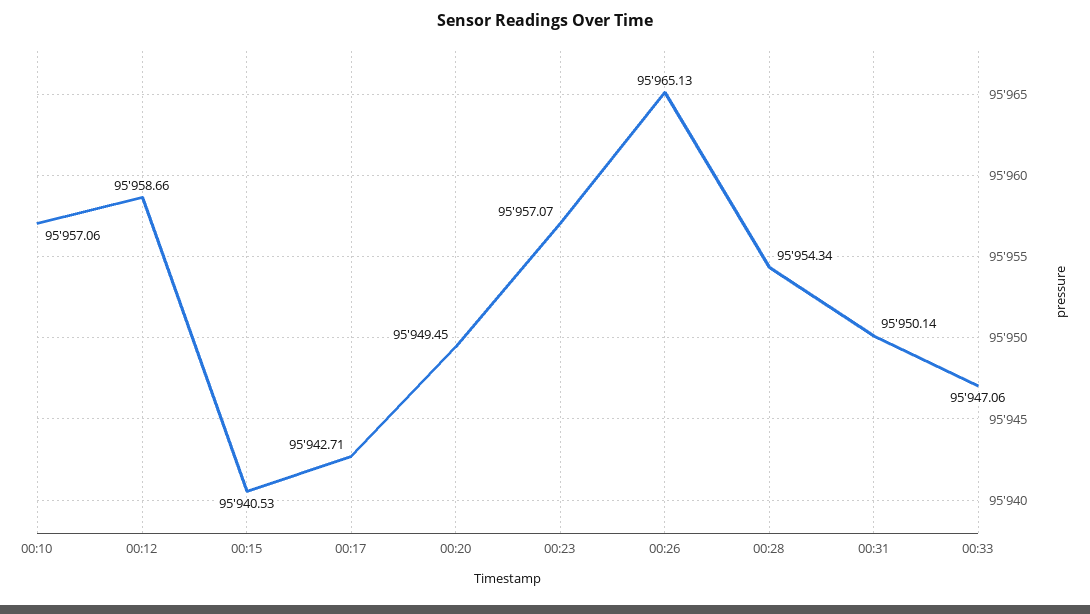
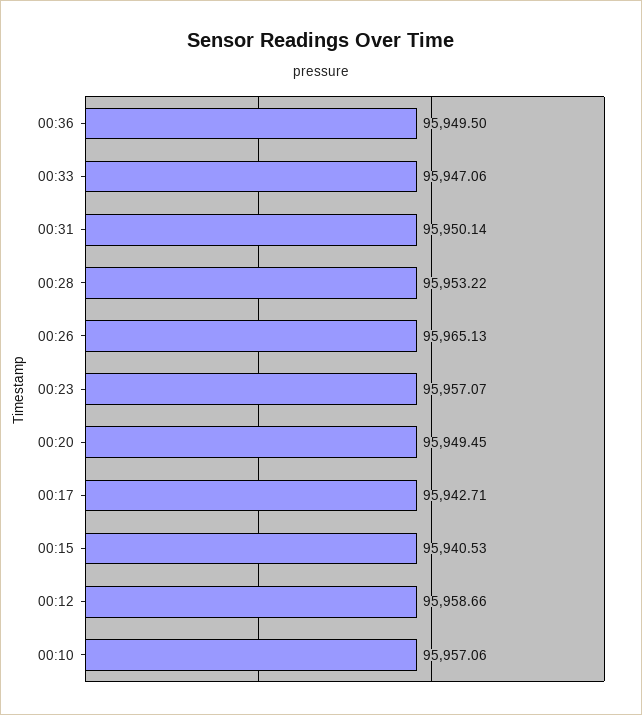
00:28: 95954.34 -> 95953.22
00:36: none -> 95949.5

